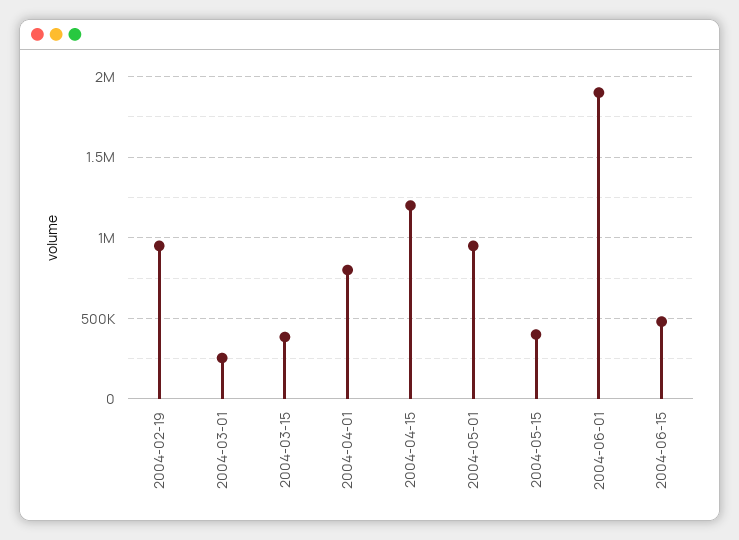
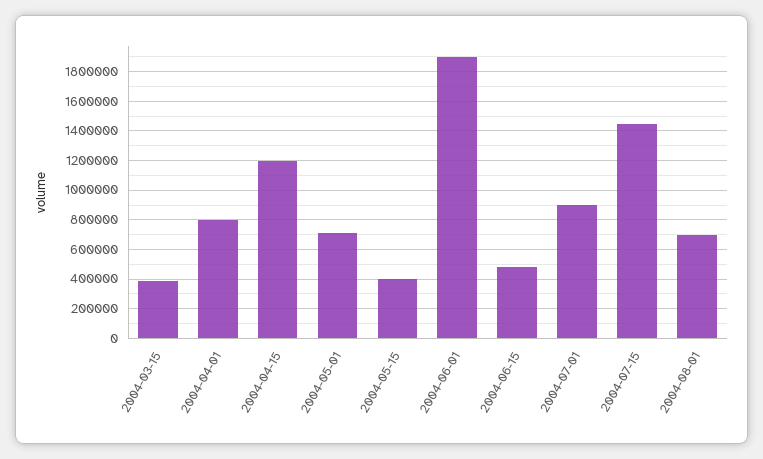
2004-02-19: 950000 -> none
2004-03-01: 250000 -> none
2004-05-01: 950000 -> 700000
2004-07-01: none -> 900000
2004-07-15: none -> 1450000
2004-08-01: none -> 700000

